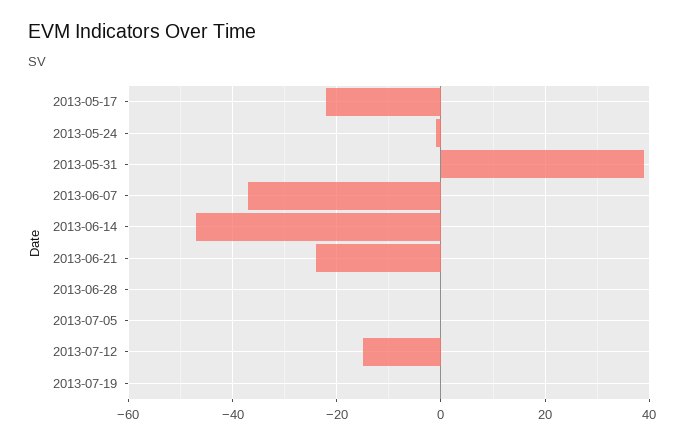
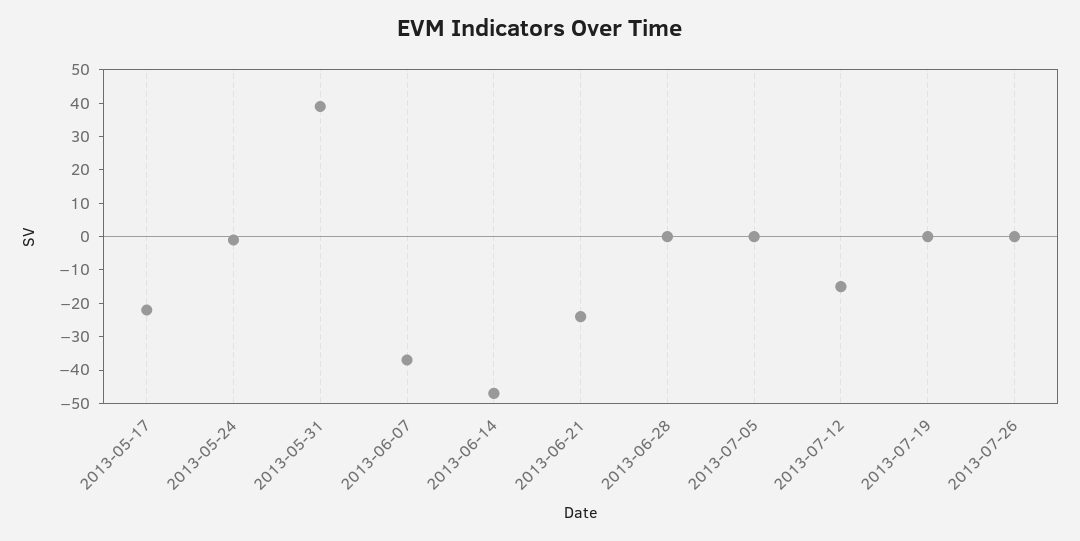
2013-07-26: none -> 0

